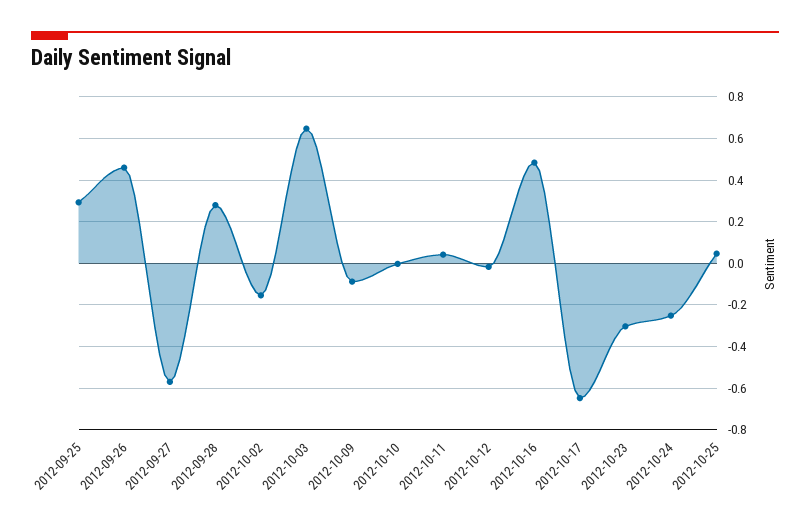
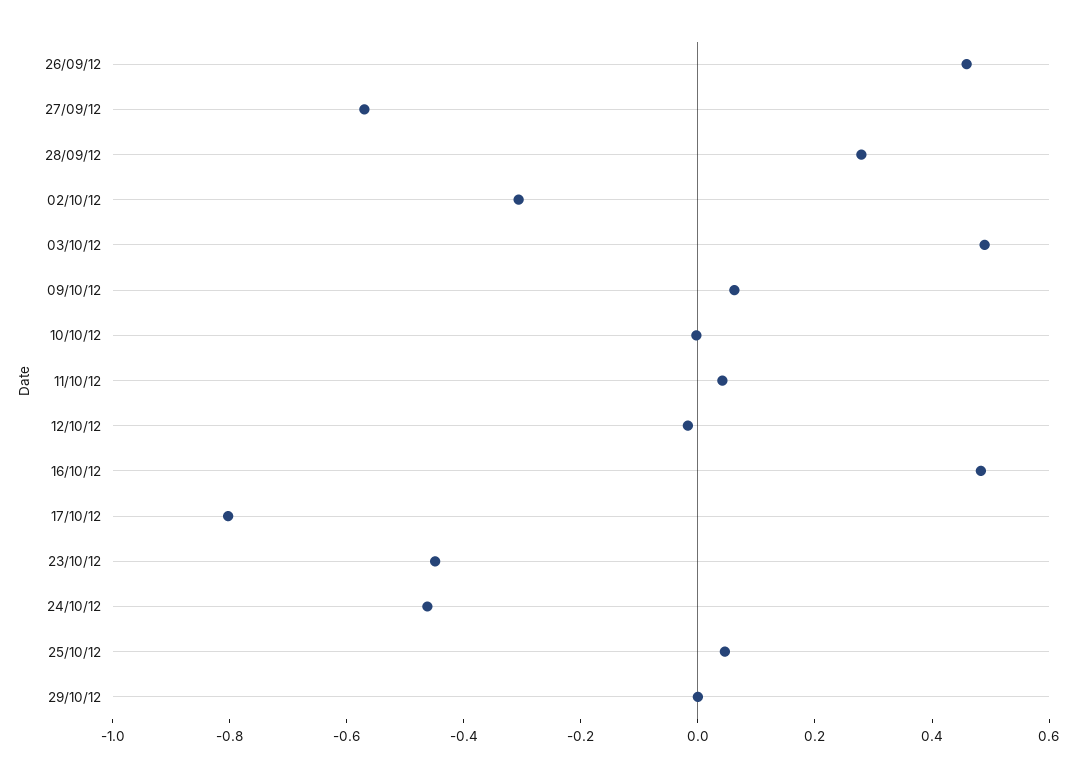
2012-09-25: 0.3 -> none
2012-10-02: -0.15 -> -0.3
2012-10-03: 0.65 -> 0.5
2012-10-09: -0.1 -> 0.05
2012-10-17: -0.65 -> -0.8
2012-10-23: -0.3 -> -0.45
2012-10-24: -0.25 -> -0.45
29/10/12: none -> 0

